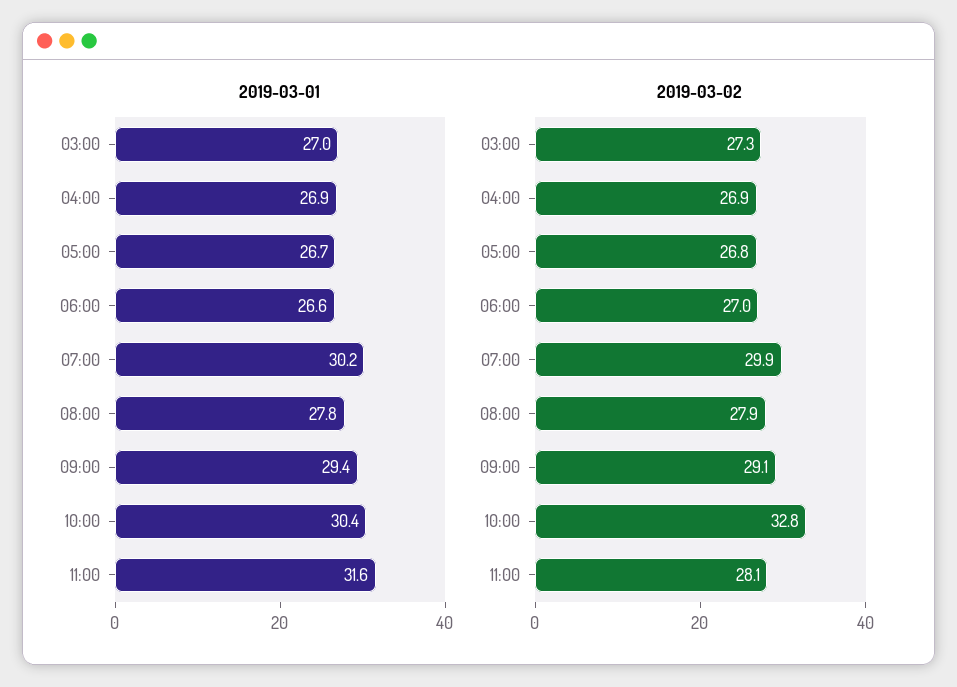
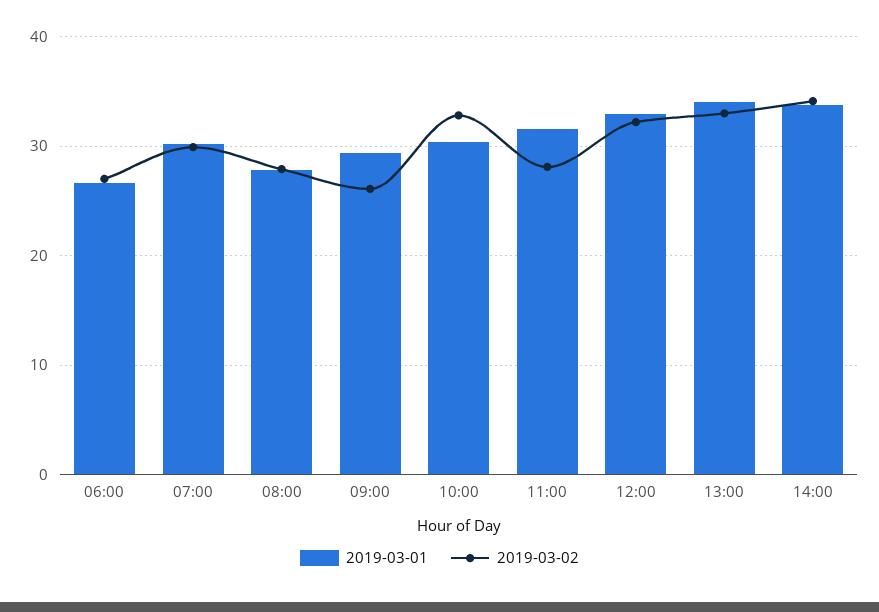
2019-03-01, 03:00: 27 -> none
2019-03-01, 04:00: 26.9 -> none
2019-03-01, 05:00: 26.7 -> none
2019-03-02, 03:00: 27.3 -> none
2019-03-02, 04:00: 26.9 -> none
2019-03-02, 05:00: 26.8 -> none
2019-03-02, 09:00: 29.1 -> 26
2019-03-01, 12:00: none -> 33
2019-03-02, 12:00: none -> 32
2019-03-01, 13:00: none -> 34
2019-03-02, 13:00: none -> 33
2019-03-01, 14:00: none -> 34
2019-03-02, 14:00: none -> 34

